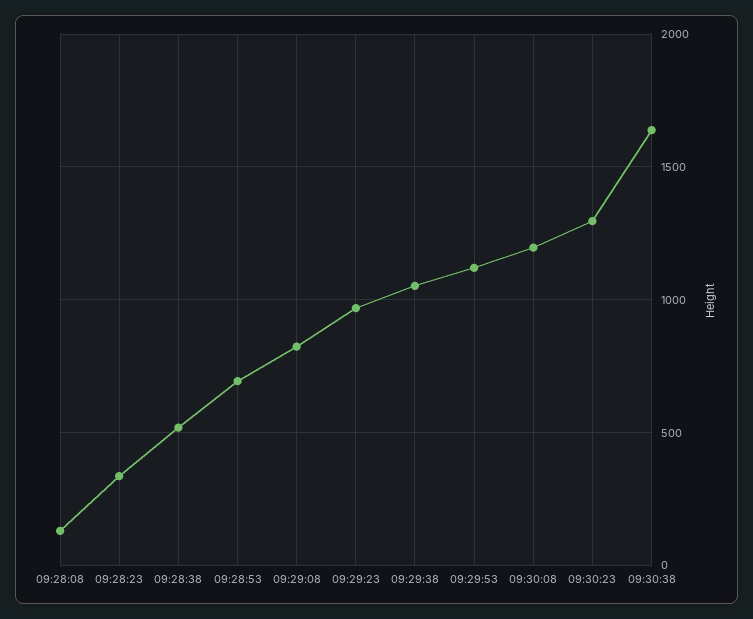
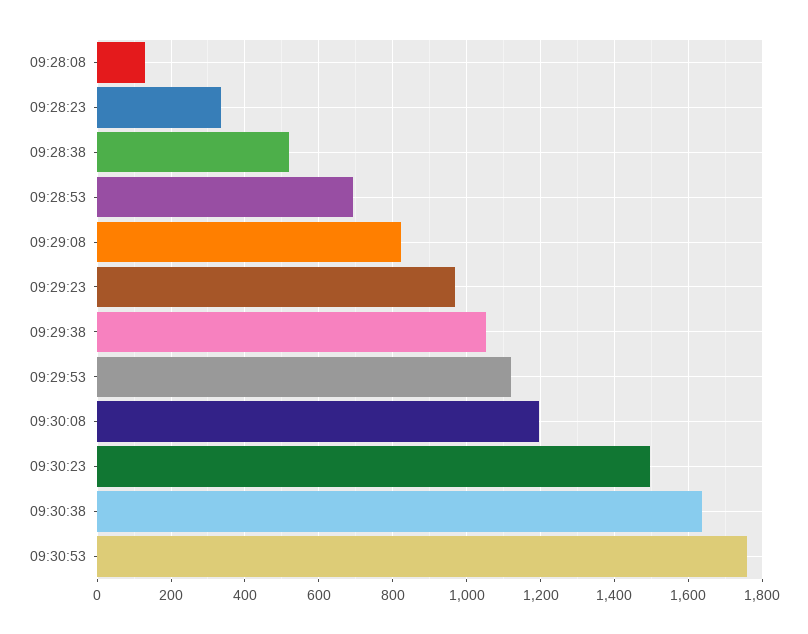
09:30:23: 1300 -> 1500
09:30:53: none -> 1760

